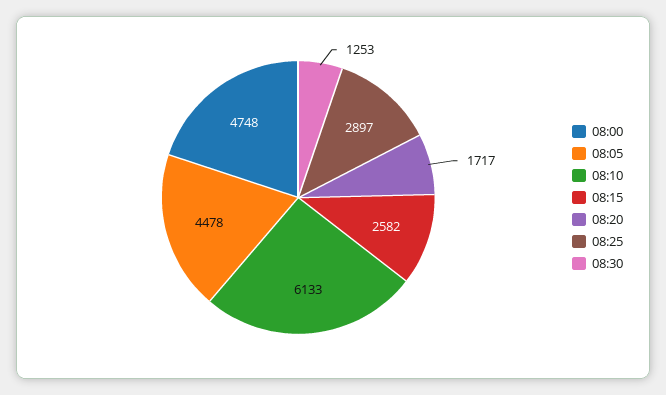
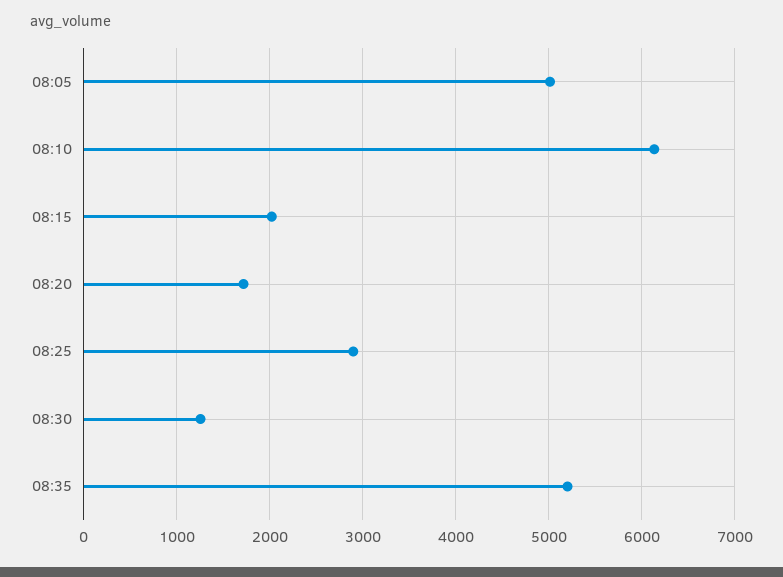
08:00: 4748 -> none
08:05: 4478 -> 5000
08:15: 2582 -> 2000
08:35: none -> 5200

